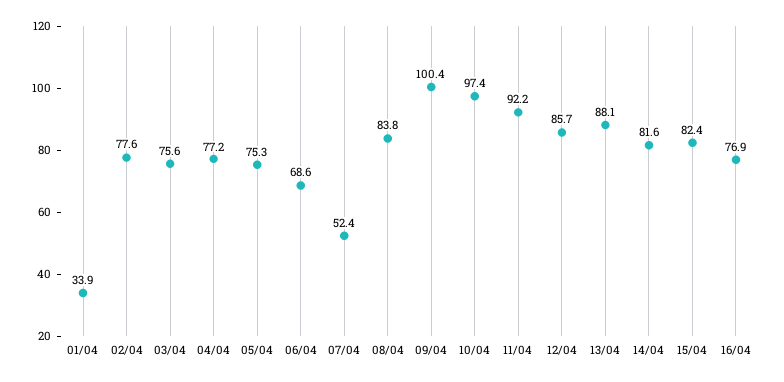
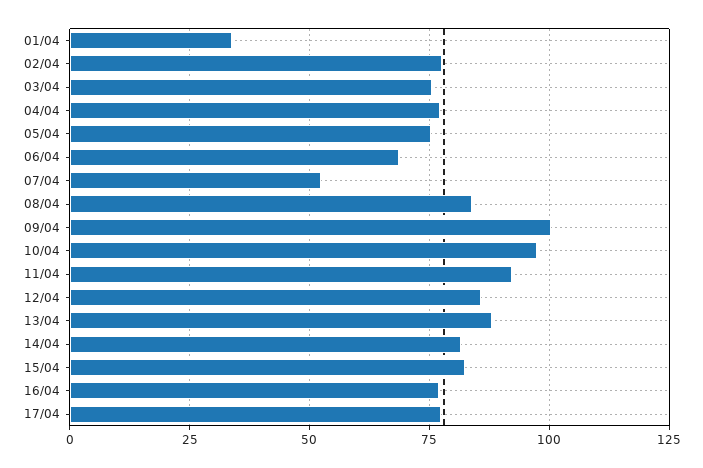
17/04: none -> 77.5

